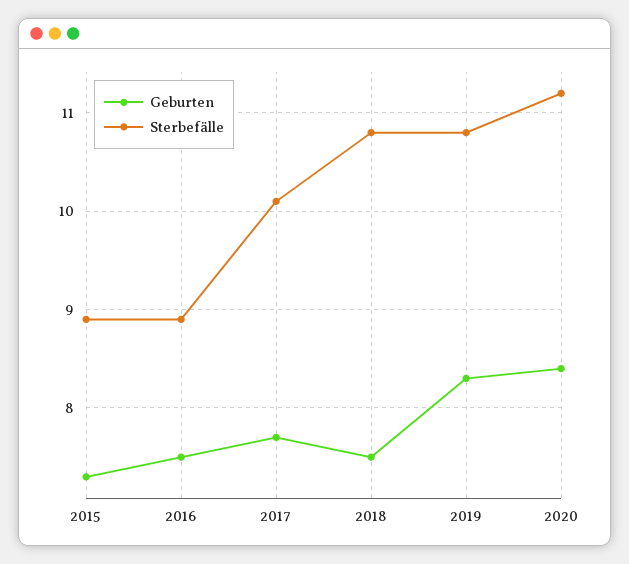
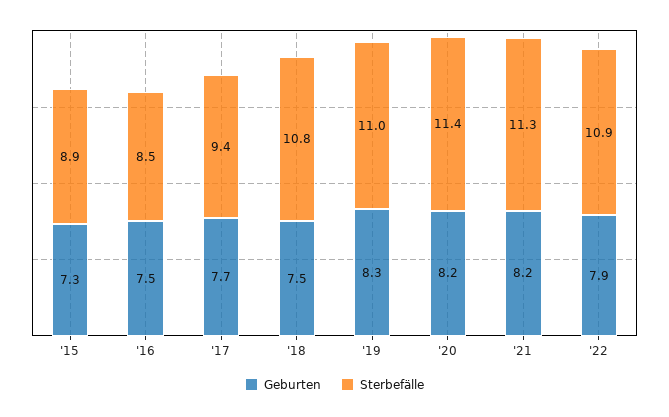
Sterbefälle, 2016: 8.9 -> 8.5
Sterbefälle, 2017: 10.1 -> 9.4
Sterbefälle, 2019: 10.8 -> 11
Geburten, 2020: 8.4 -> 8.2
Sterbefälle, 2020: 11.2 -> 11.4
Geburten, '21: none -> 8.2
Sterbefälle, '21: none -> 11.3
Geburten, '22: none -> 7.9
Sterbefälle, '22: none -> 10.9

